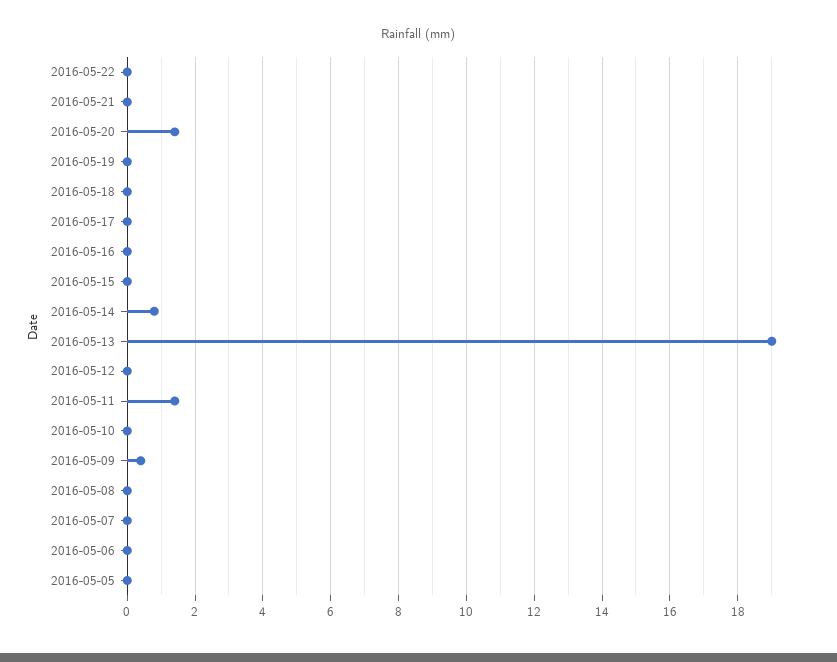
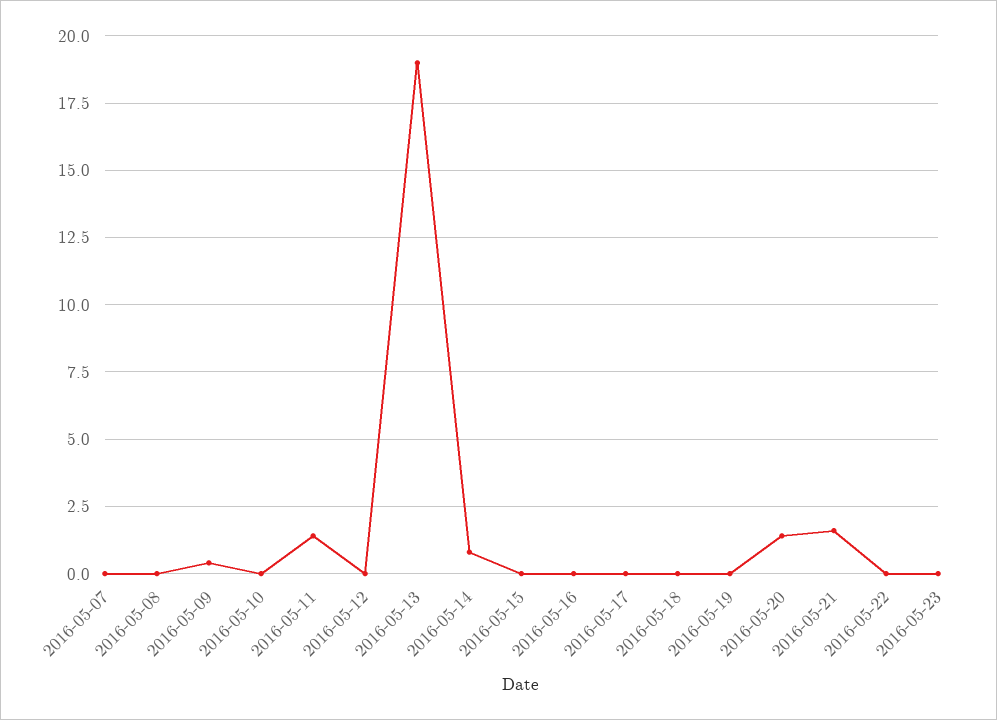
2016-05-21: 0 -> 1.5
2016-05-06: 0 -> none
2016-05-05: 0 -> none
2016-05-23: none -> 0

